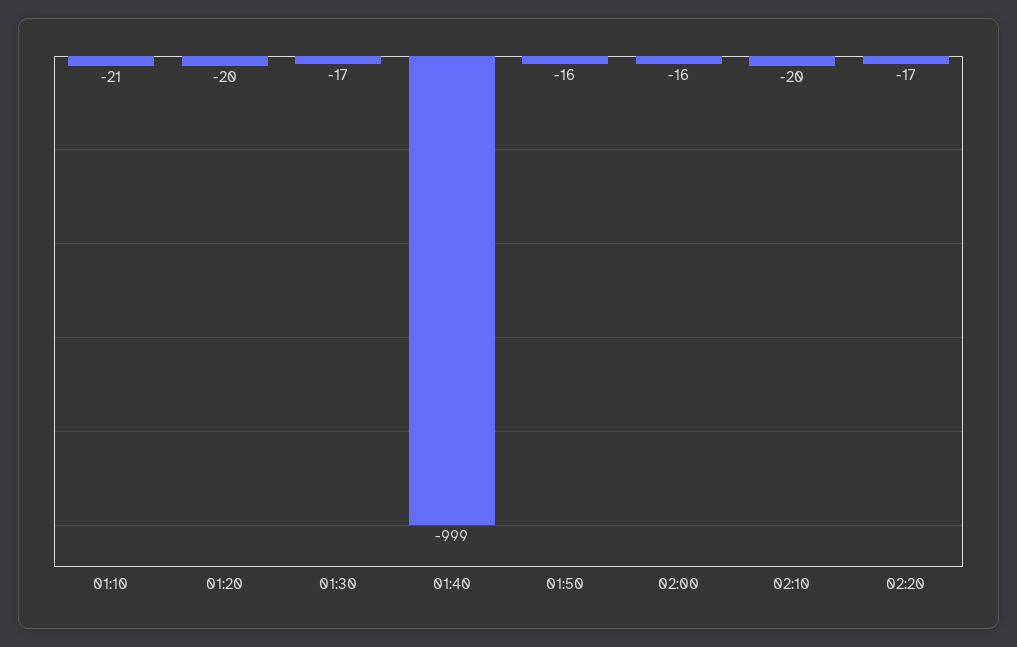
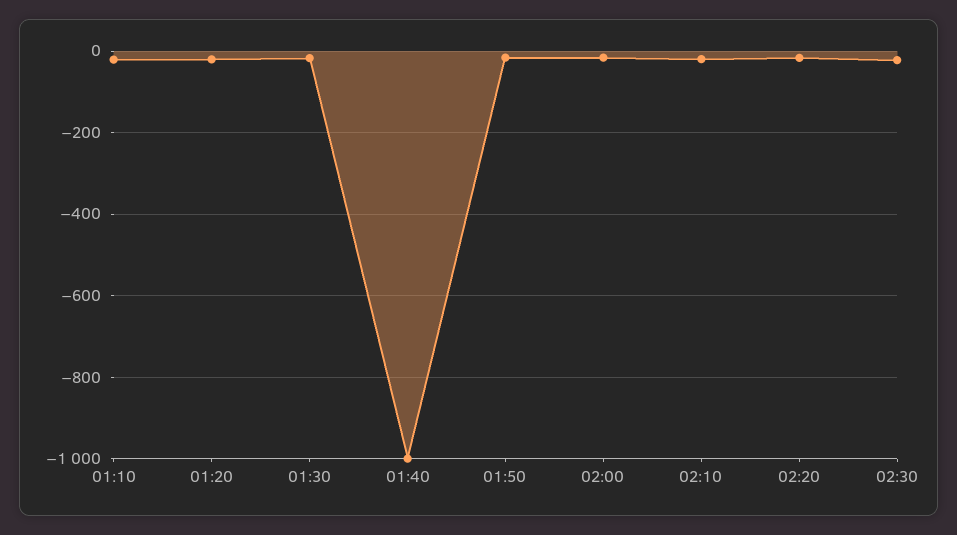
02:30: none -> -20

